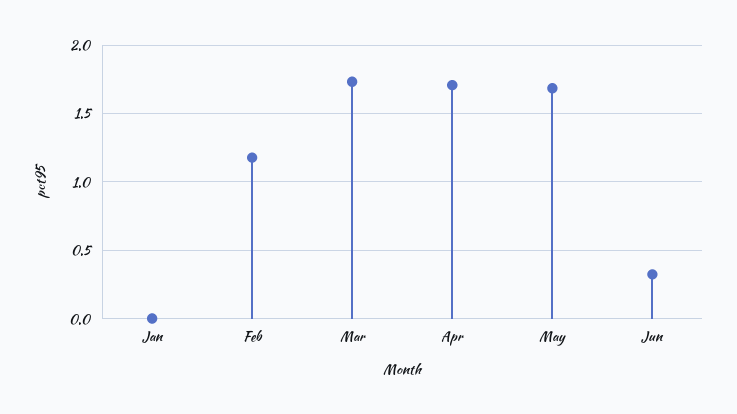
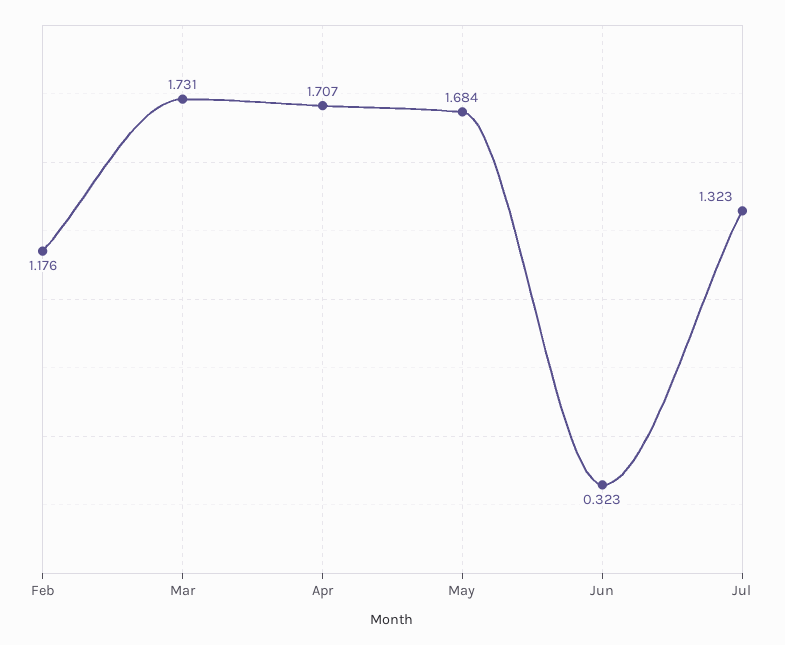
Jan: 0 -> none
Jul: none -> 1.323

